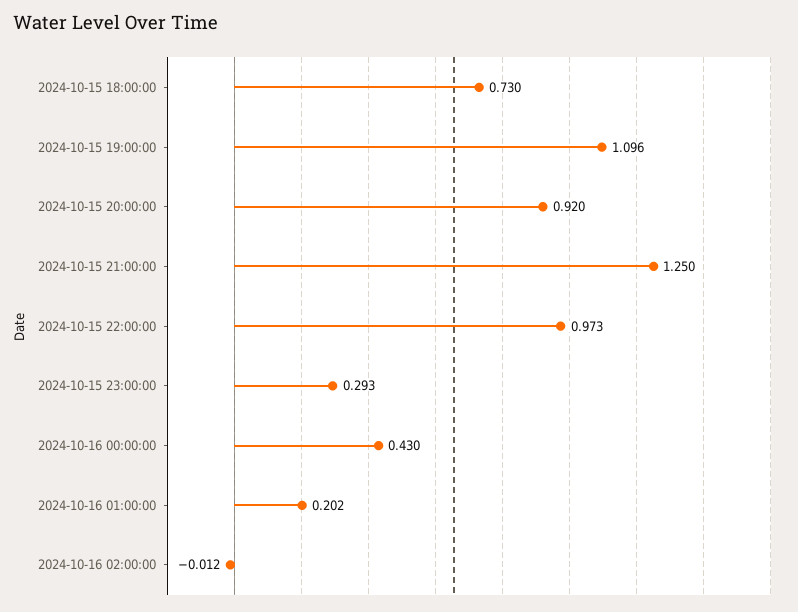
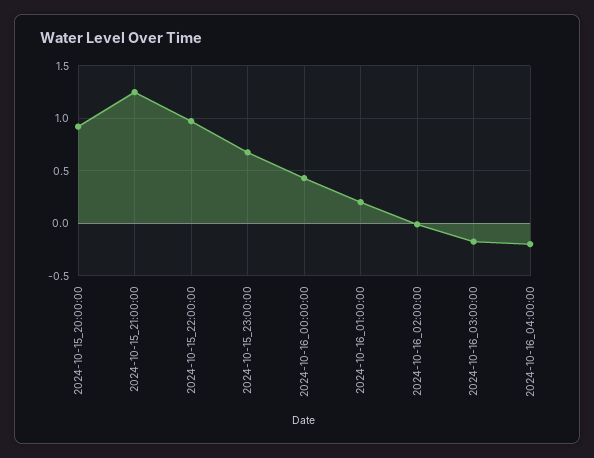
2024-10-15 18:00:00: 0.73 -> none
2024-10-15 19:00:00: 1.096 -> none
2024-10-15 23:00:00: 0.293 -> 0.7
2024-10-16_03:00:00: none -> -0.2
2024-10-16_04:00:00: none -> -0.2

